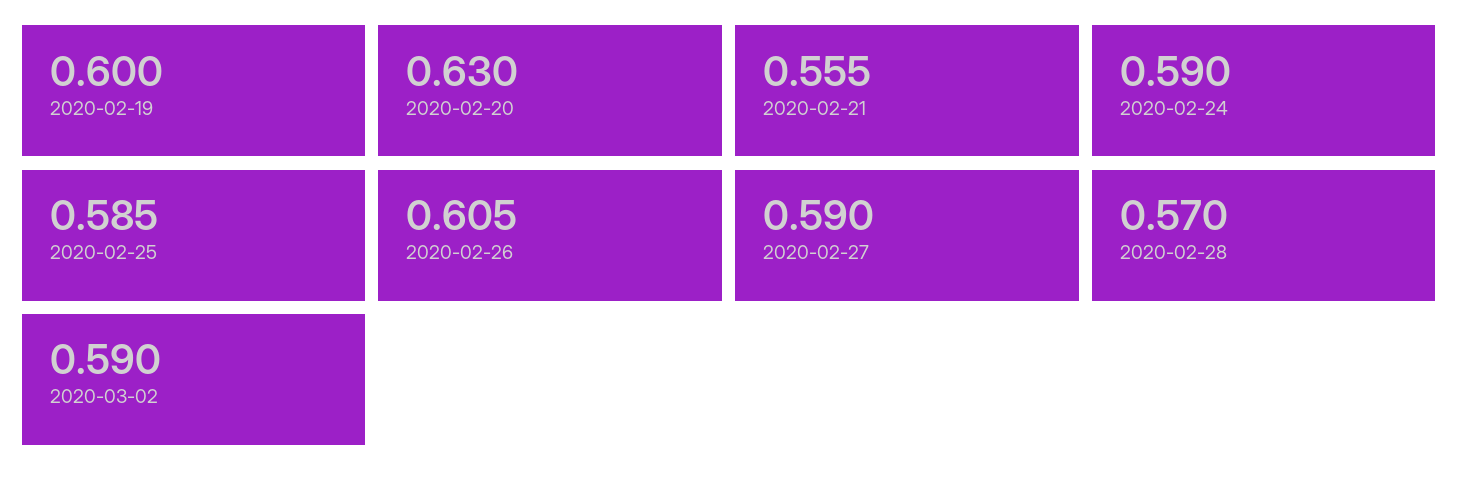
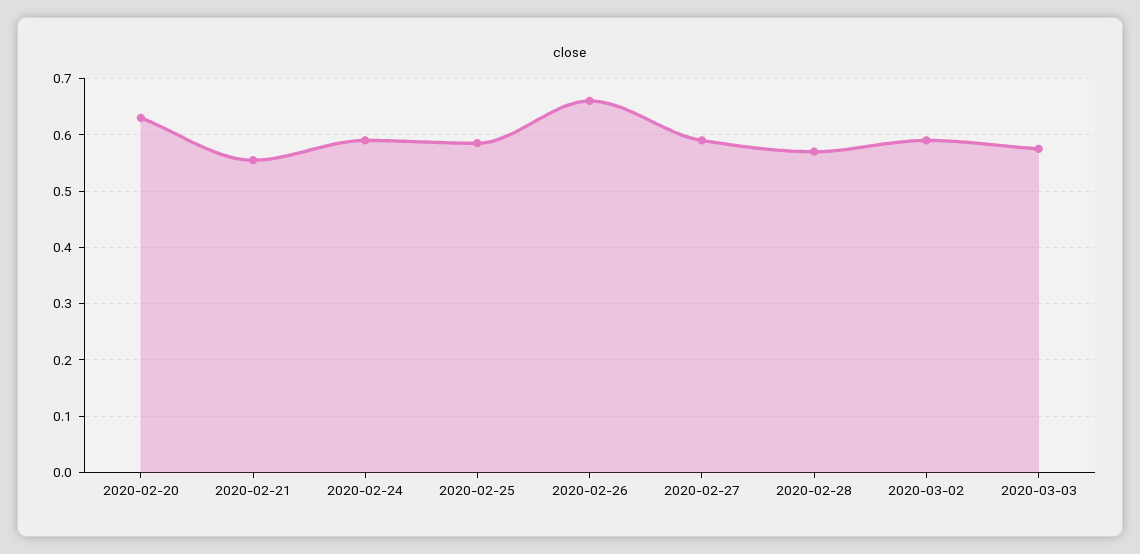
2020-02-19: 0.6 -> none
2020-02-26: 0.605 -> 0.66
2020-03-03: none -> 0.58

